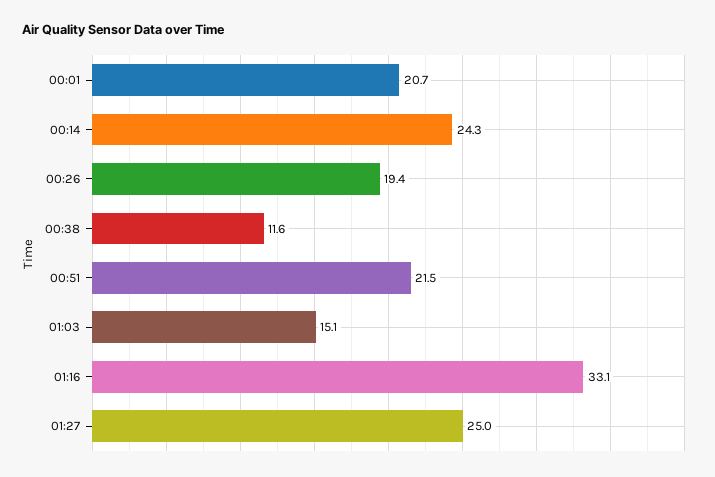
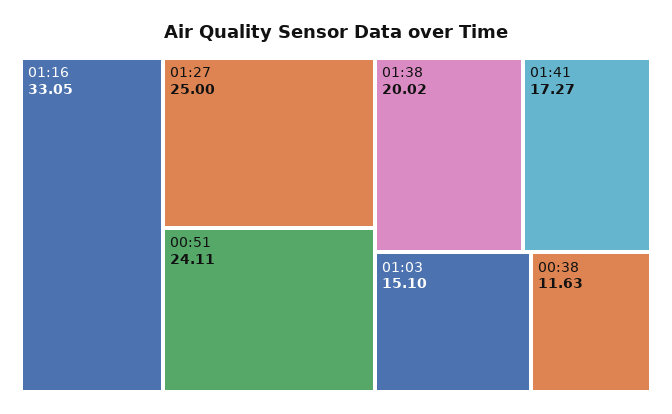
00:01: 20.7 -> none
00:14: 24.3 -> none
00:26: 19.4 -> none
00:51: 21.5 -> 24.11
01:38: none -> 20.02
01:41: none -> 17.27

